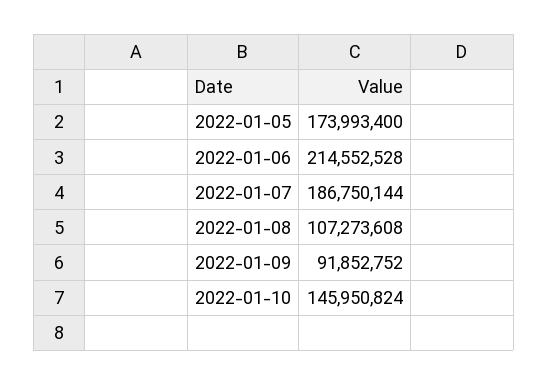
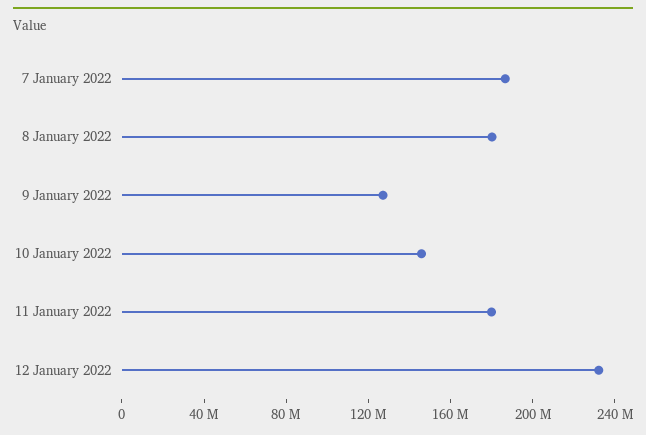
2022-01-05: 173993400 -> none
2022-01-06: 214552528 -> none
2022-01-08: 107273608 -> 180000000
2022-01-09: 91852752 -> 130000000
11 January 2022: none -> 180000000
12 January 2022: none -> 230000000

